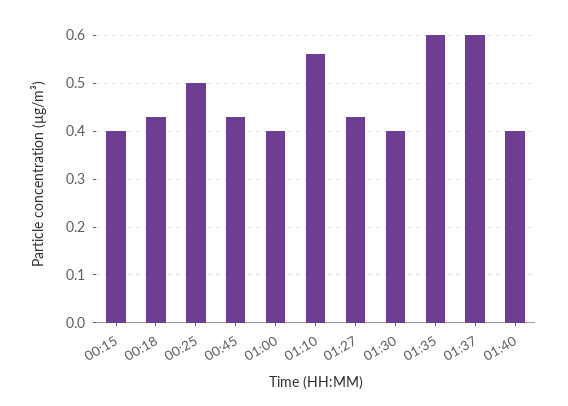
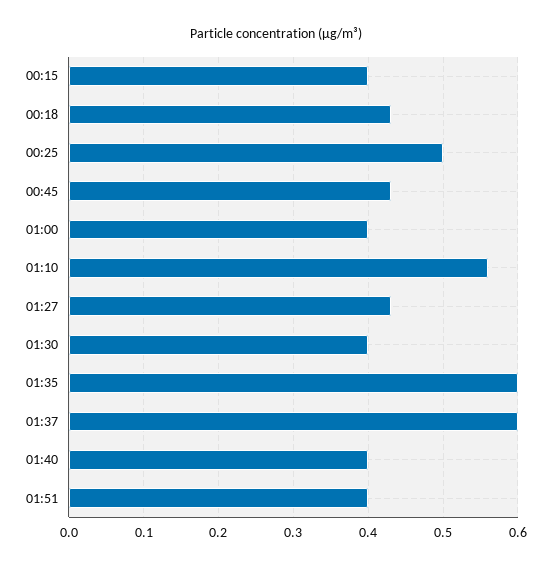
01:51: none -> 0.4

